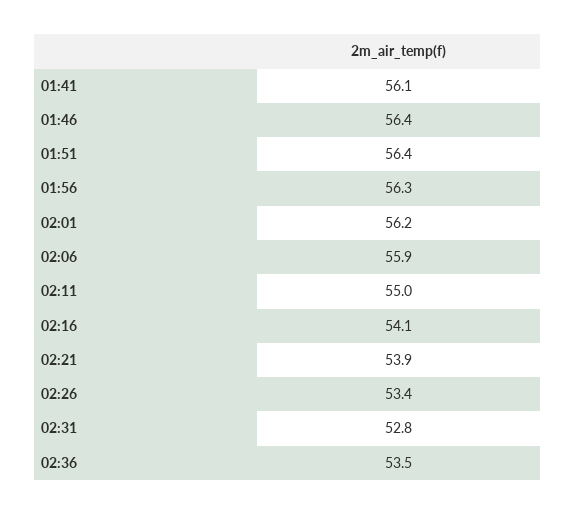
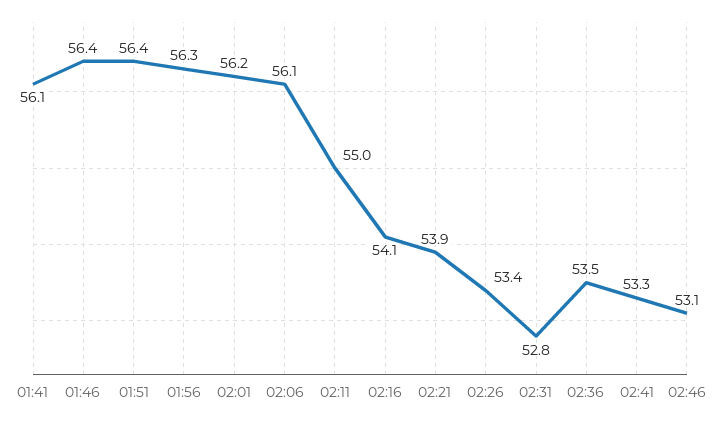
02:06: 55.9 -> 56.1
02:41: none -> 53.3
02:46: none -> 53.1

